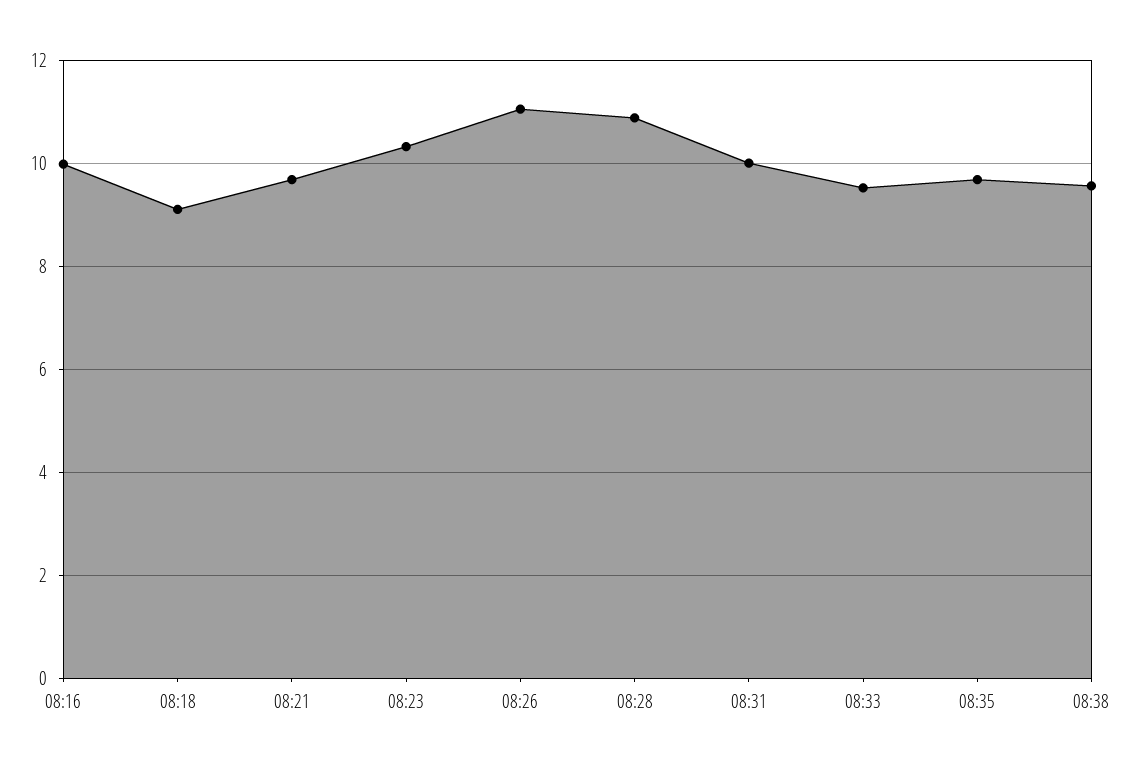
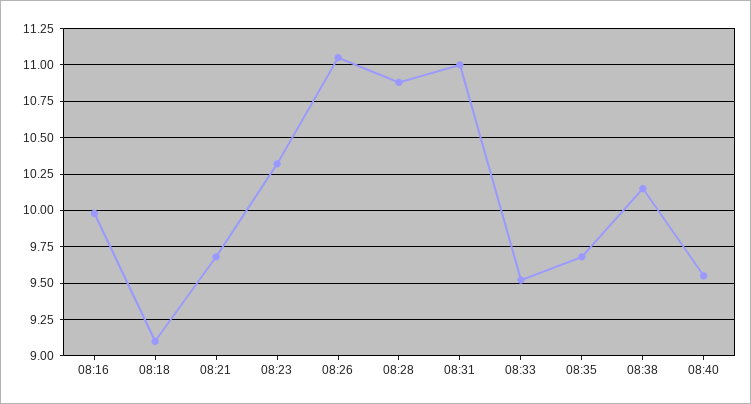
08:31: 10 -> 11
08:38: 9.6 -> 10.15
08:40: none -> 9.55

